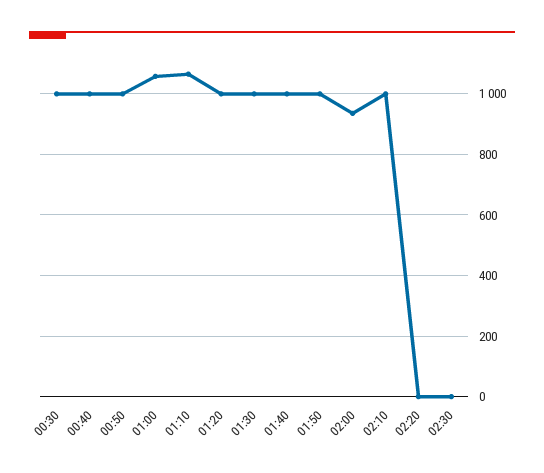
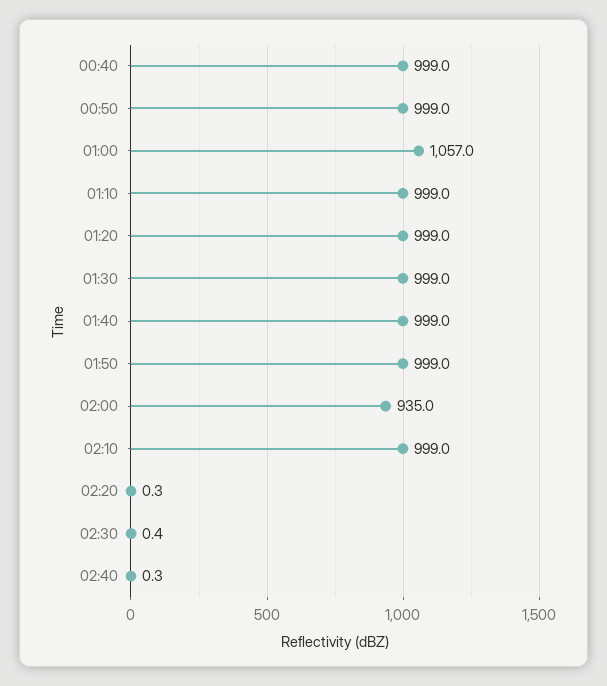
00:30: 1000 -> none
01:10: 1060 -> 999
02:40: none -> 0.3

